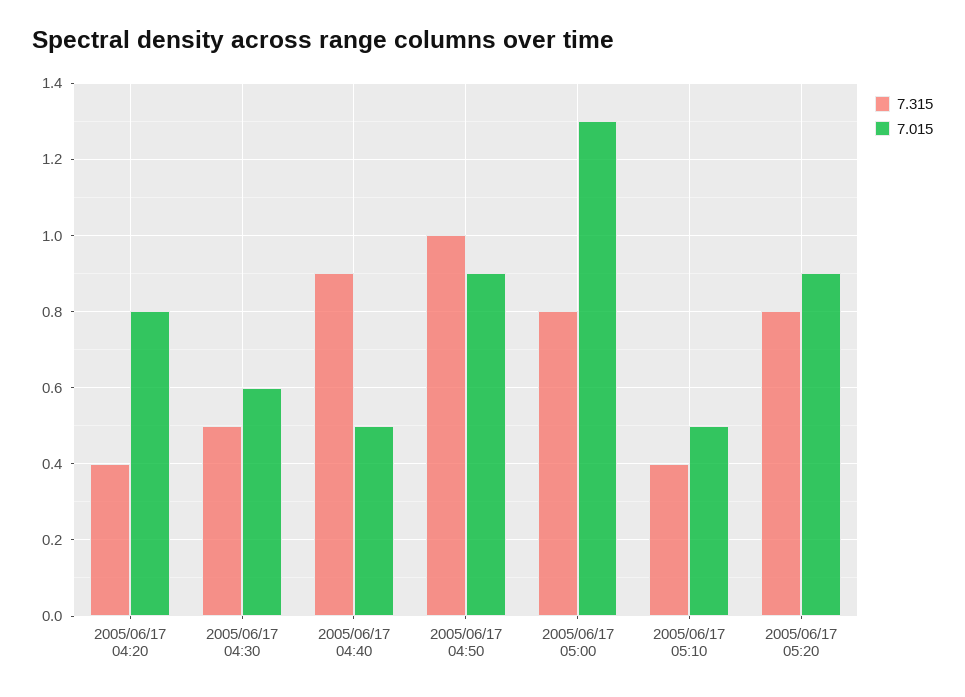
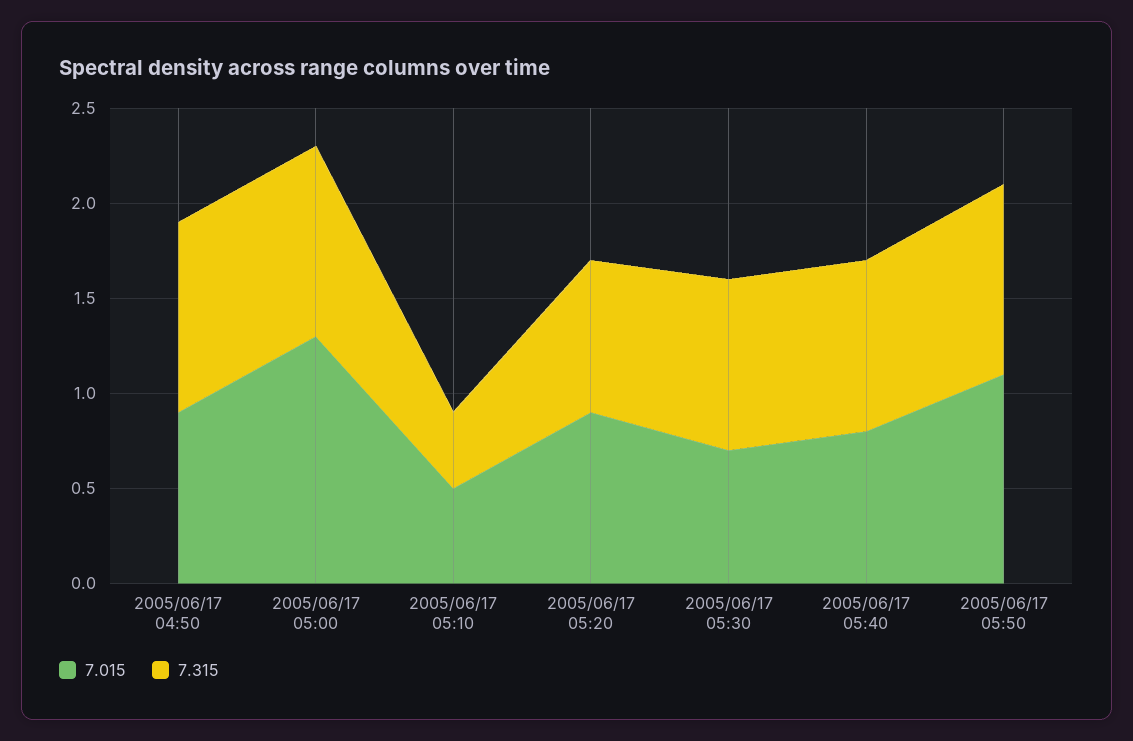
7.315, 2005/06/17 04:20: 0.4 -> none
7.015, 2005/06/17 04:20: 0.8 -> none
7.315, 2005/06/17 04:30: 0.5 -> none
7.015, 2005/06/17 04:30: 0.6 -> none
7.315, 2005/06/17 04:40: 0.9 -> none
7.015, 2005/06/17 04:40: 0.5 -> none
7.315, 2005/06/17 05:00: 0.8 -> 1
7.015, 2005/06/17 05:30: none -> 0.7
7.315, 2005/06/17 05:30: none -> 0.9
7.015, 2005/06/17 05:40: none -> 0.8
7.315, 2005/06/17 05:40: none -> 0.9
7.015, 2005/06/17 05:50: none -> 1.1
7.315, 2005/06/17 05:50: none -> 1

